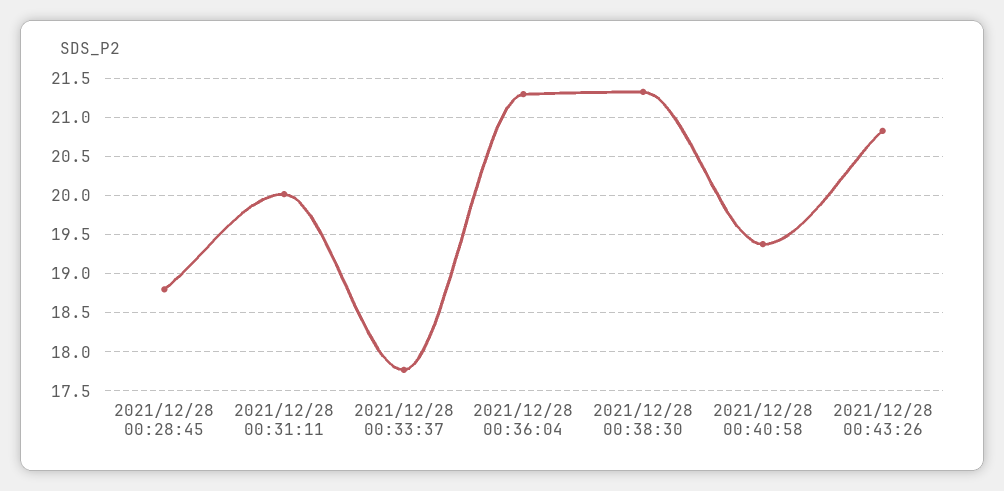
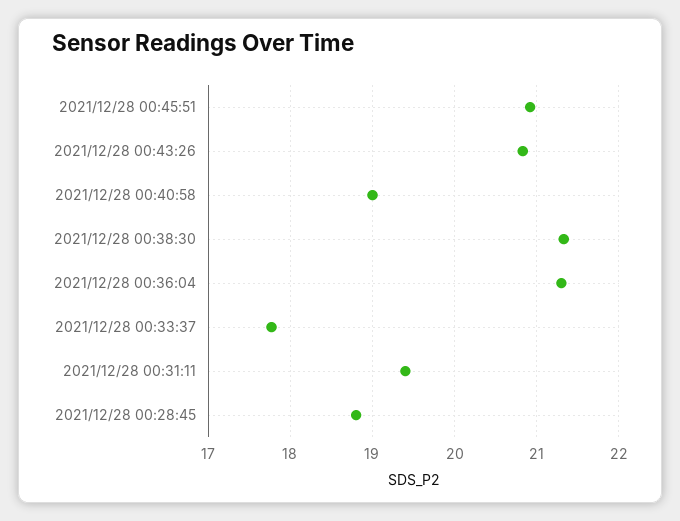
2021/12/28 00:31:11: 20 -> 19.4
2021/12/28 00:40:58: 19.4 -> 19
2021/12/28 00:45:51: none -> 20.9

